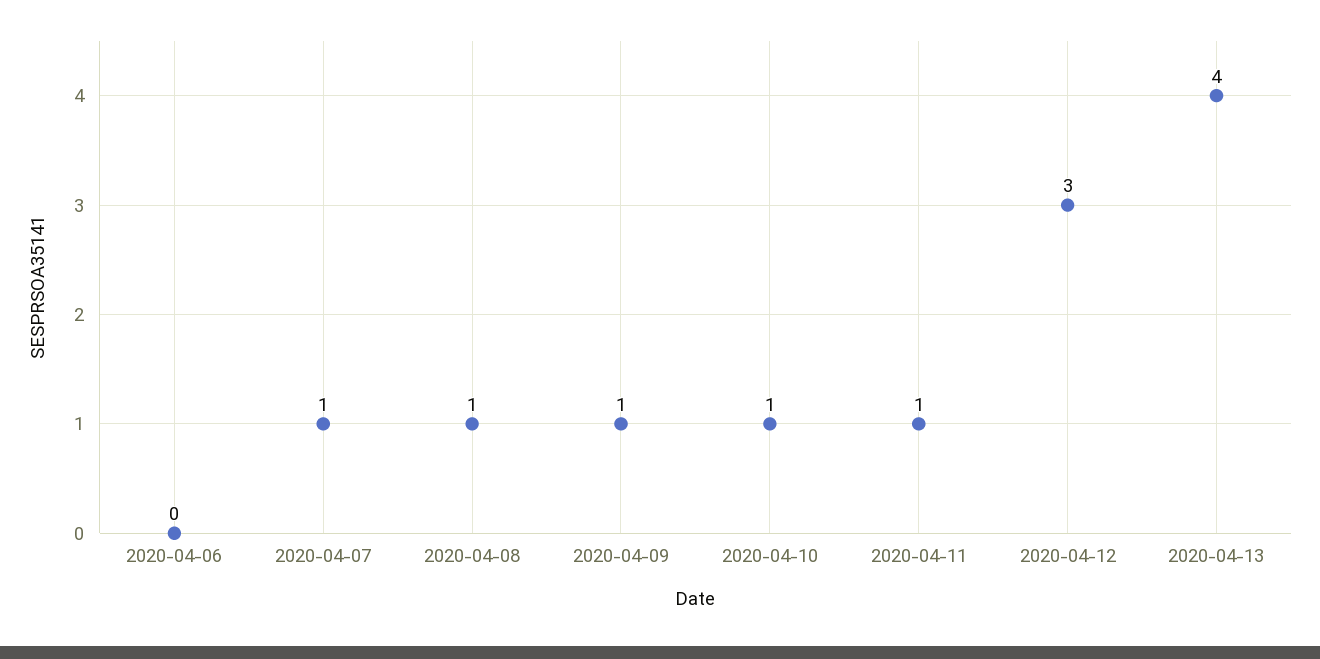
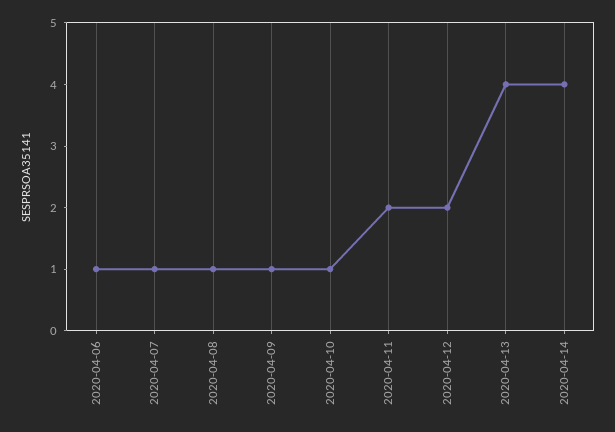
2020-04-06: 0 -> 1
2020-04-11: 1 -> 2
2020-04-12: 3 -> 2
2020-04-14: none -> 4

